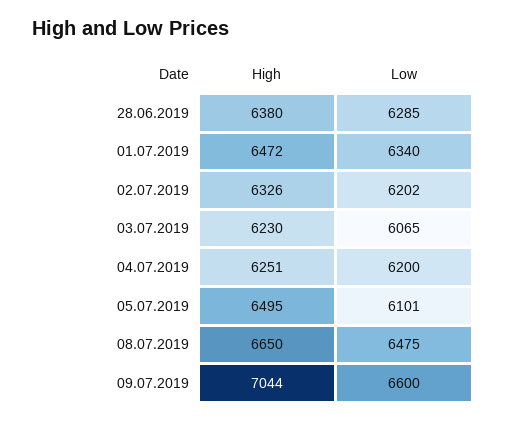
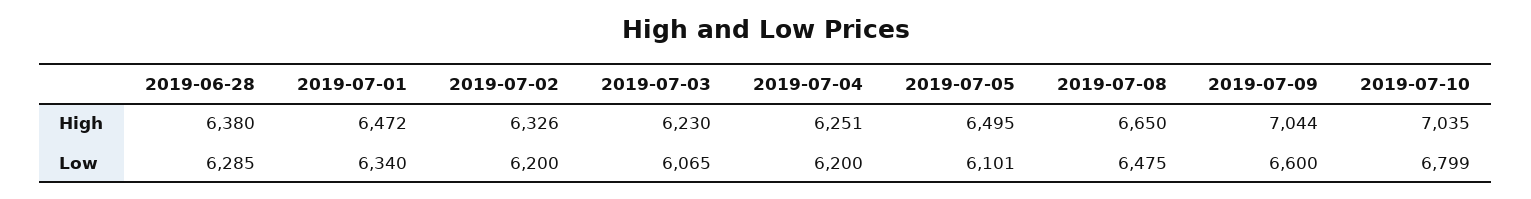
Low, 02.07.2019: 6202 -> 6200
High, 2019-07-10: none -> 7035
Low, 2019-07-10: none -> 6799

